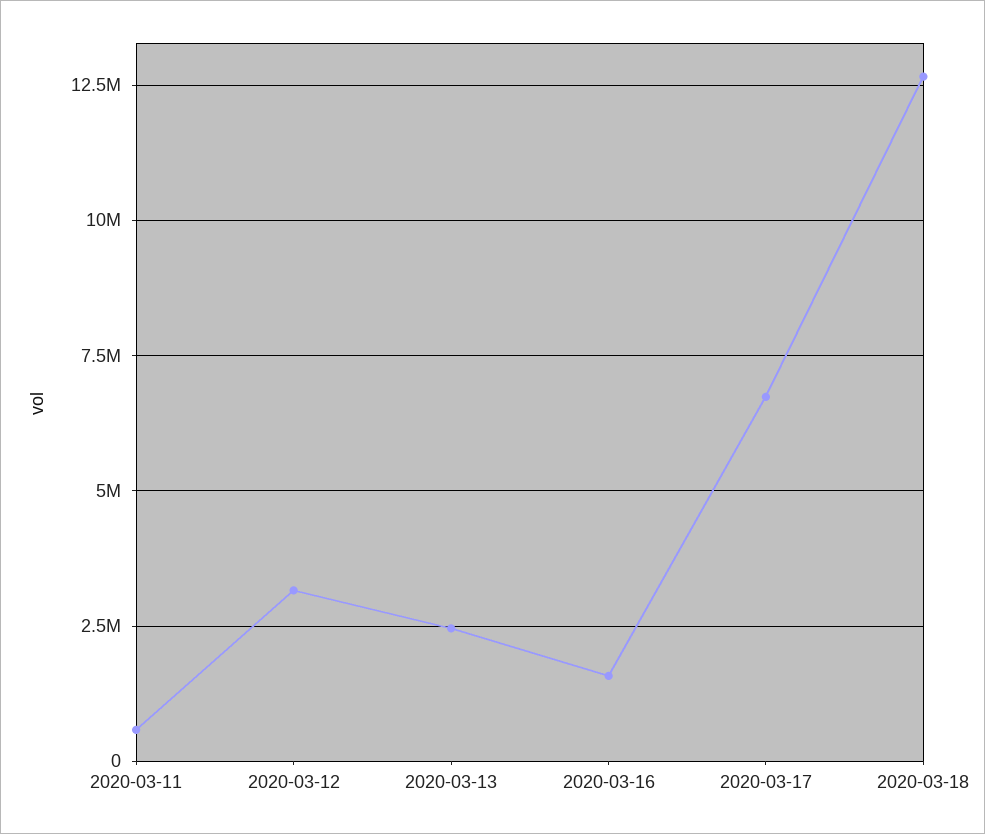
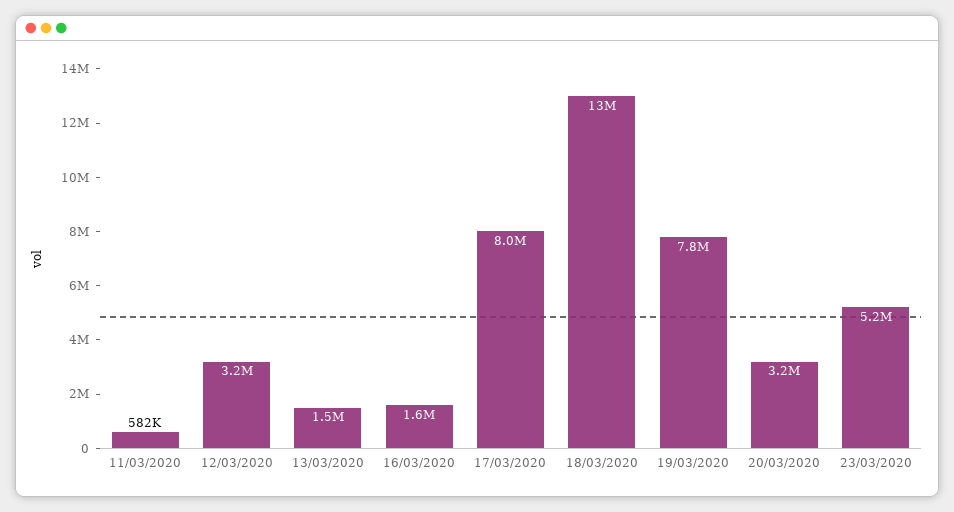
2020-03-13: 2500000 -> 1500000
2020-03-17: 6750000 -> 8000000
19/03/2020: none -> 7800000
20/03/2020: none -> 3200000
23/03/2020: none -> 5200000

